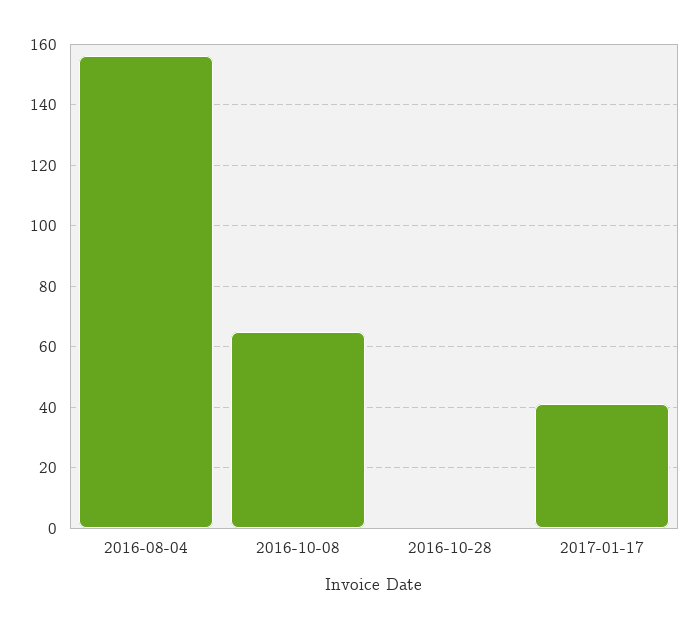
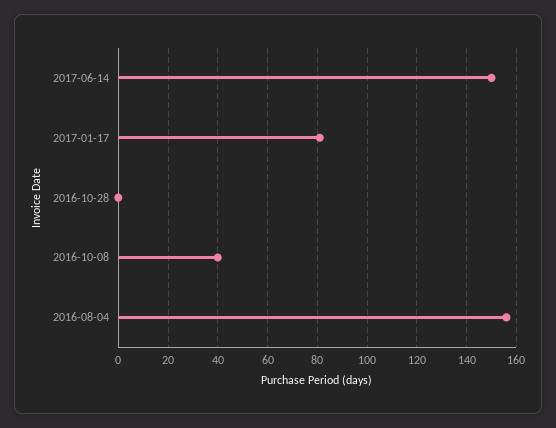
2016-10-08: 65 -> 40
2017-01-17: 40 -> 80
2017-06-14: none -> 150

